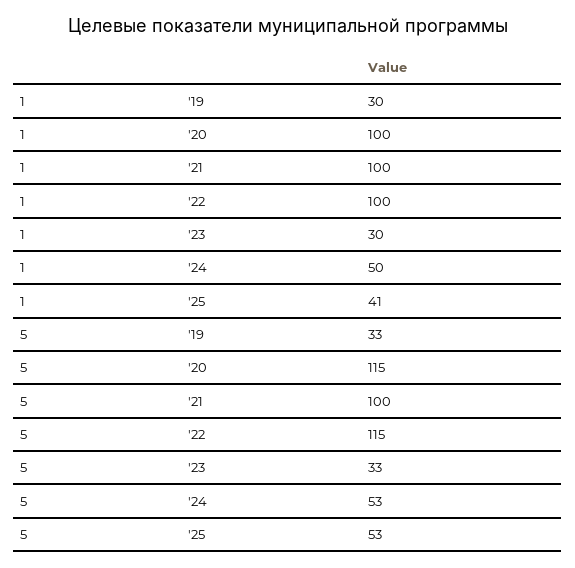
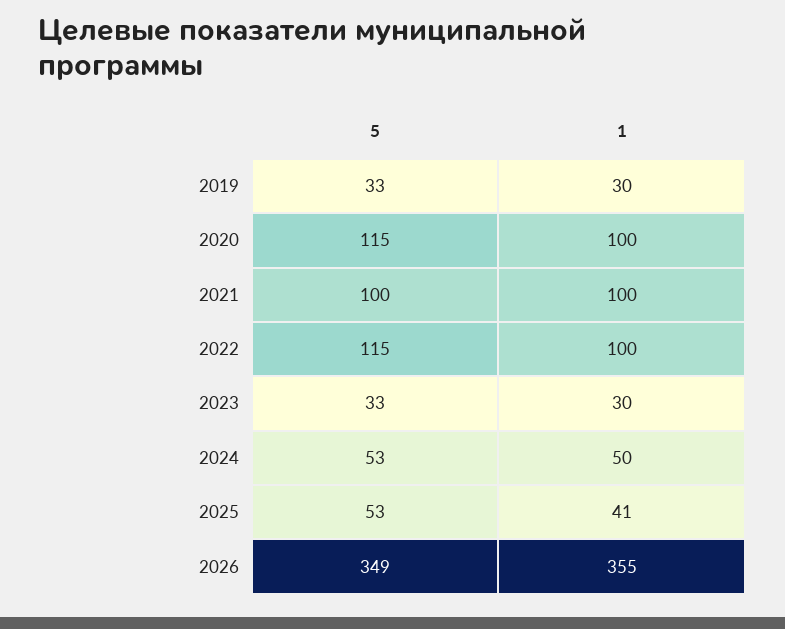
5, 2026: none -> 349
1, 2026: none -> 355

